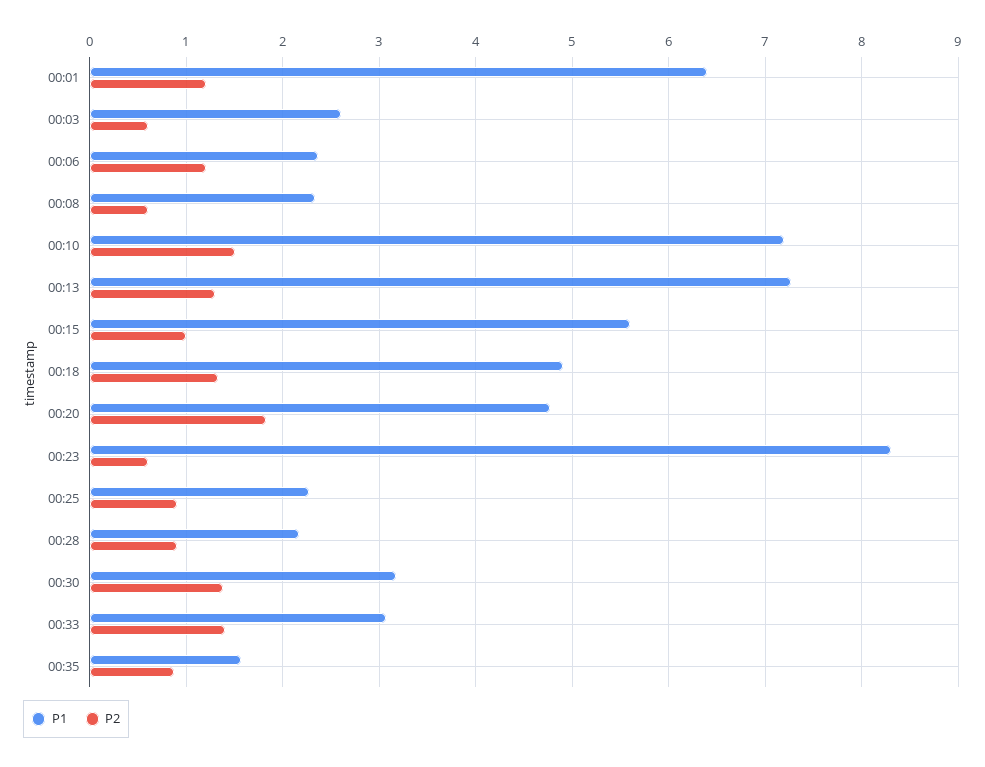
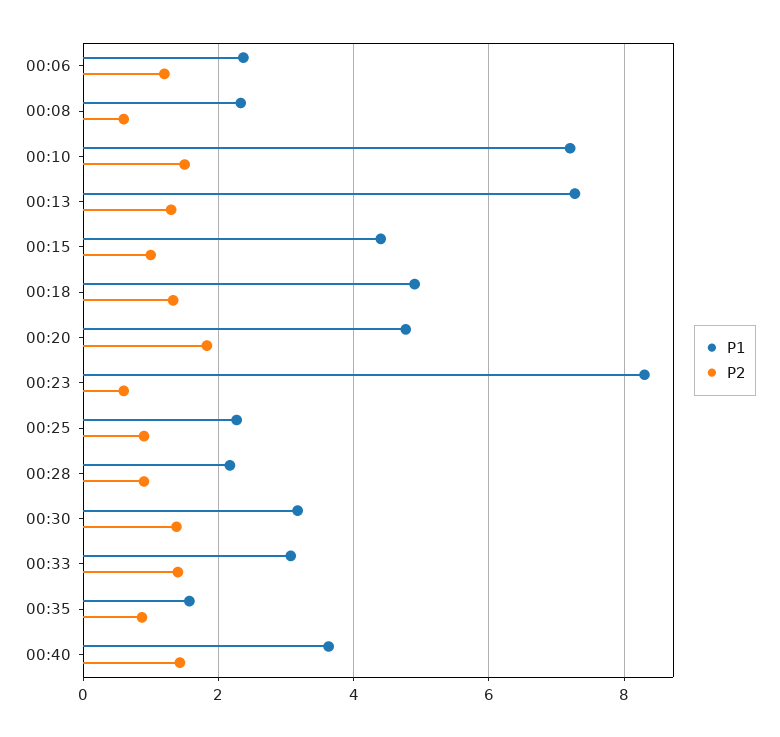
P1, 00:01: 6.4 -> none
P2, 00:01: 1.2 -> none
P1, 00:03: 2.6 -> none
P2, 00:03: 0.6 -> none
P1, 00:15: 5.6 -> 4.4
P1, 00:40: none -> 3.6
P2, 00:40: none -> 1.4

